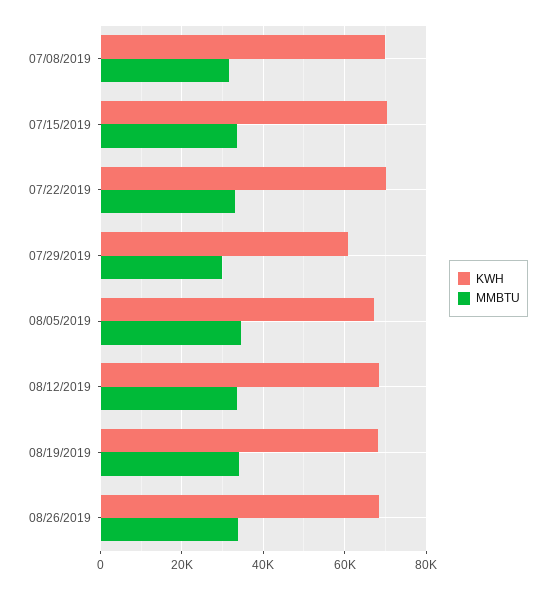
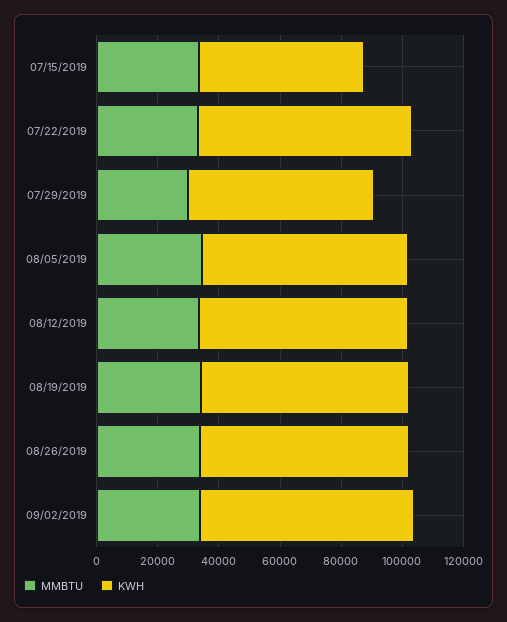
KWH, 07/08/2019: 70000 -> none
MMBTU, 07/08/2019: 32000 -> none
KWH, 07/15/2019: 70000 -> 55000
MMBTU, 09/02/2019: none -> 35000
KWH, 09/02/2019: none -> 70000

